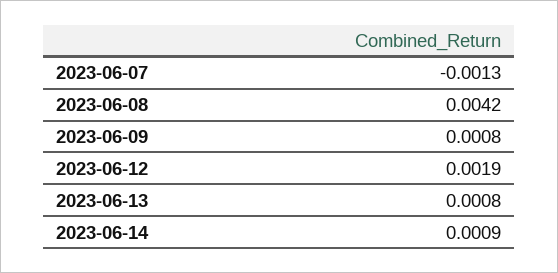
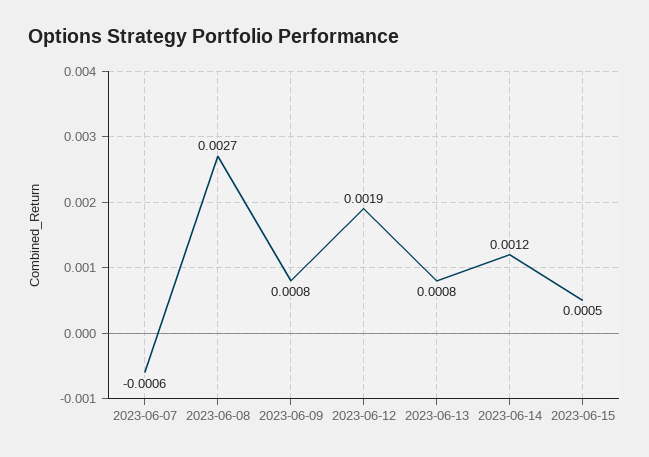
2023-06-07: -0.0013 -> -0.0006
2023-06-08: 0.0042 -> 0.0027
2023-06-14: 0.0009 -> 0.0012
2023-06-15: none -> 0.0005

